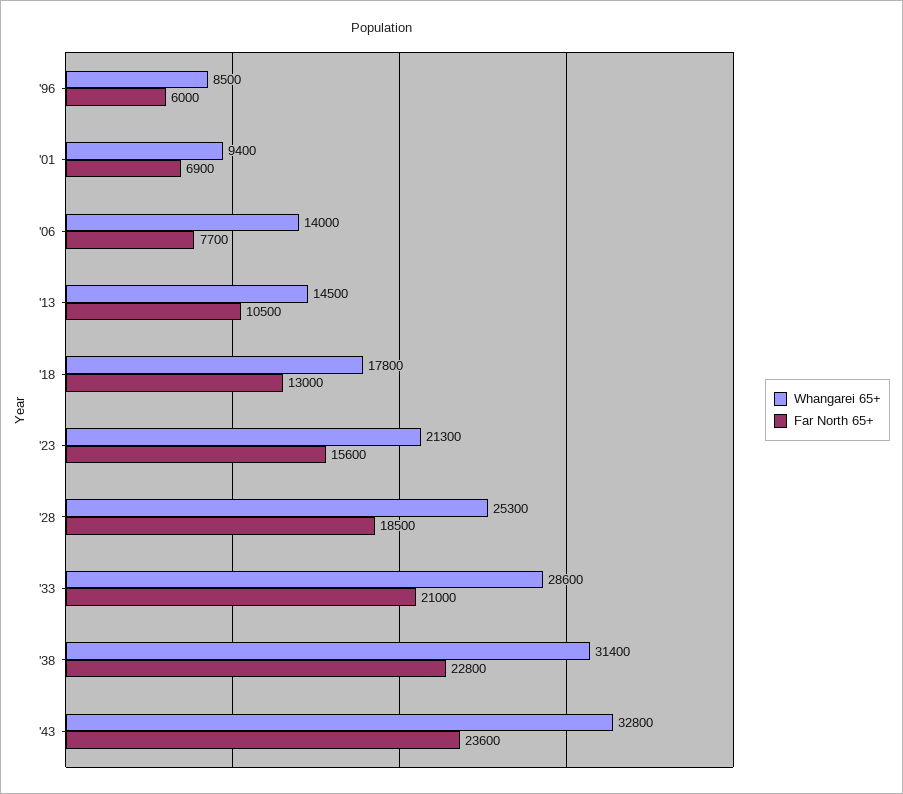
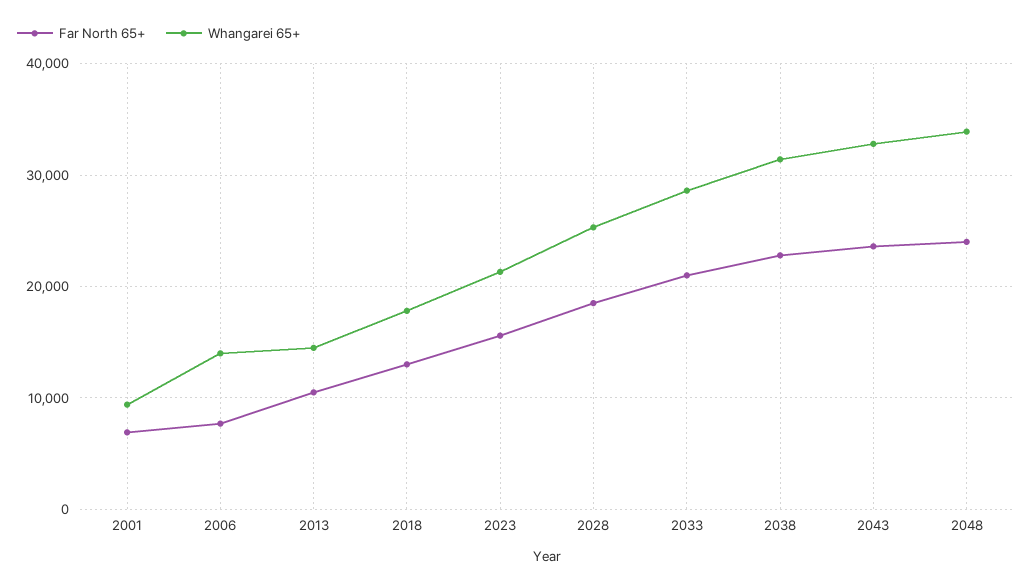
Whangarei 65+, '96: 8500 -> none
Far North 65+, '96: 6000 -> none
Far North 65+, 2048: none -> 24000
Whangarei 65+, 2048: none -> 34000

